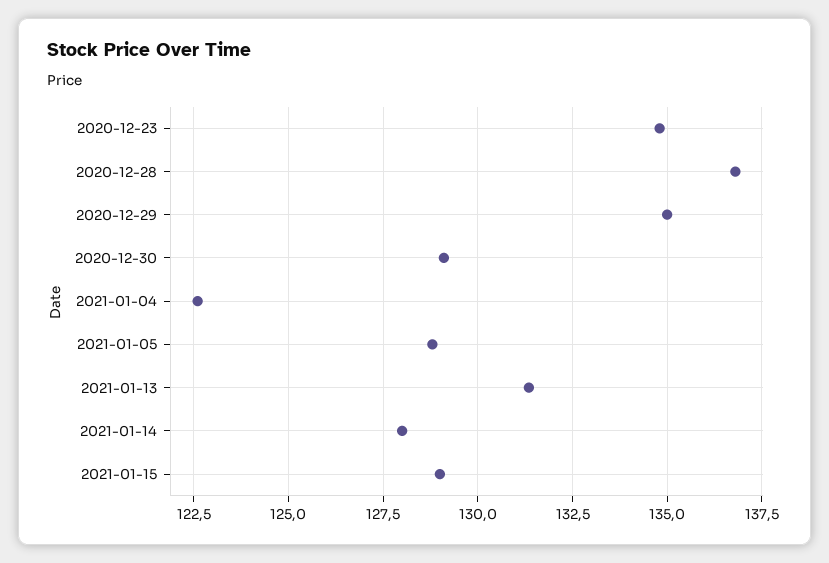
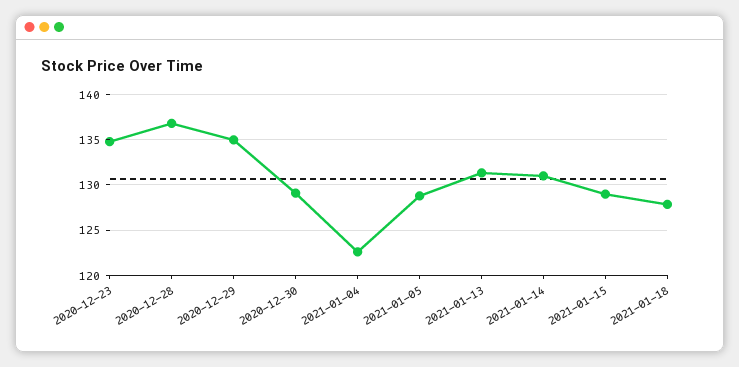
2021-01-14: 128 -> 131
2021-01-18: none -> 128

